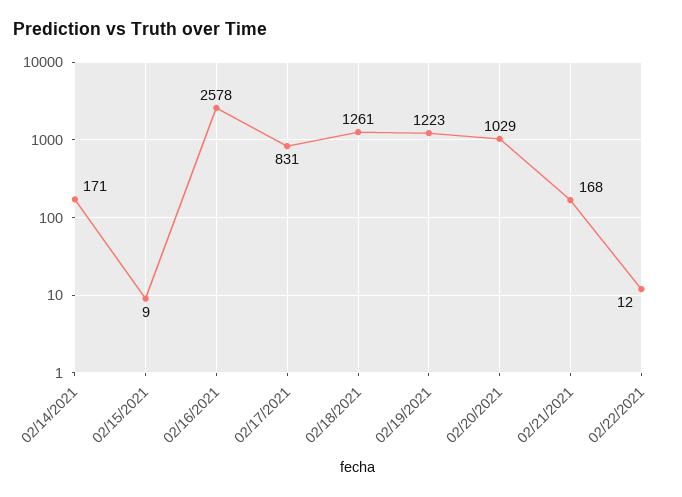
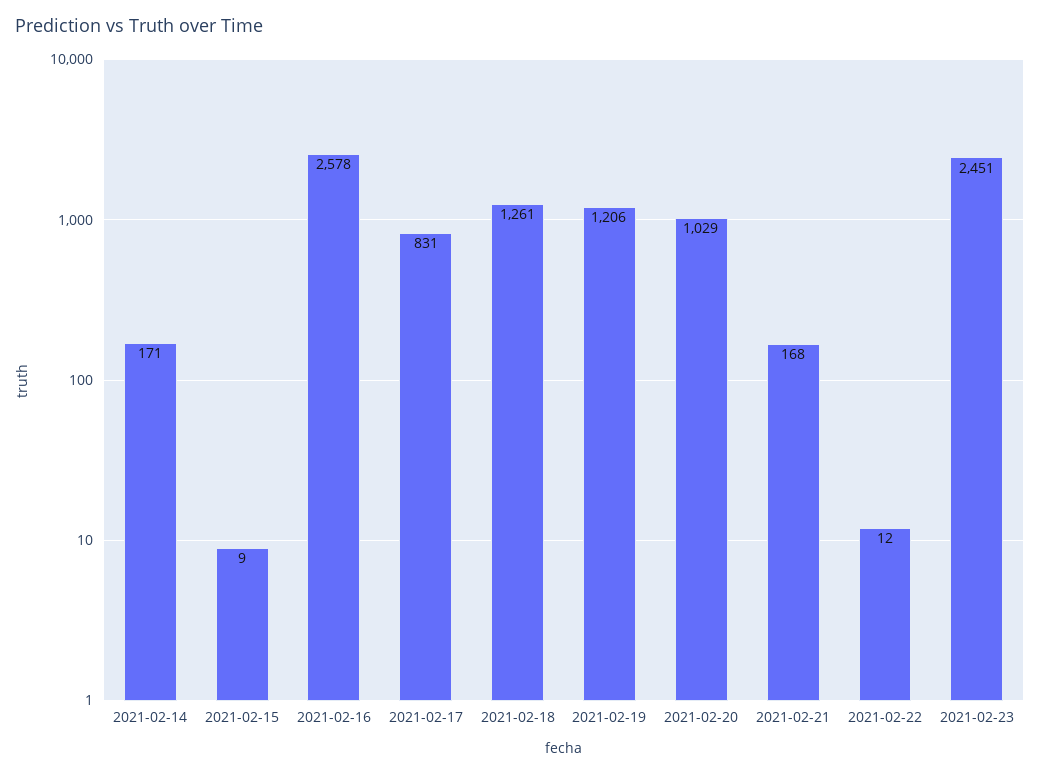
02/19/2021: 1223 -> 1206
2021-02-23: none -> 2451

